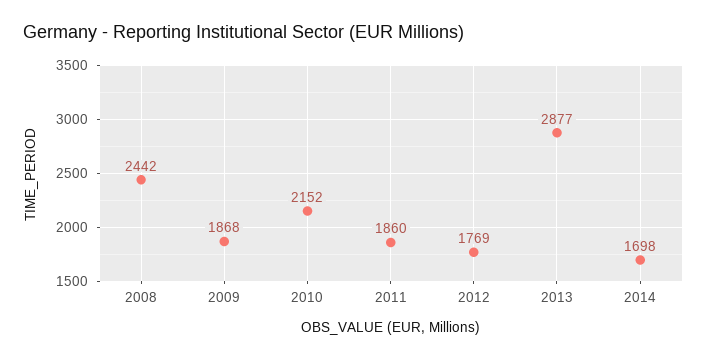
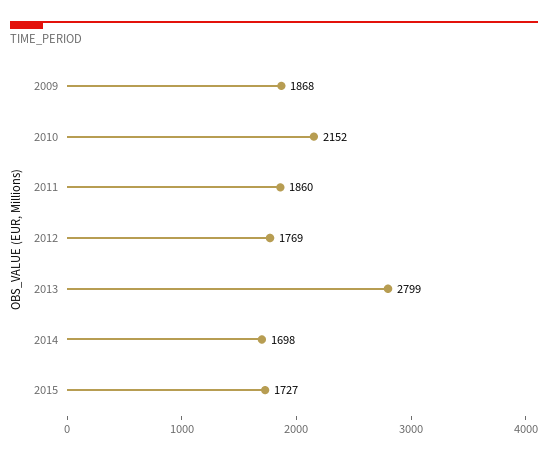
2008: 2442 -> none
2013: 2877 -> 2799
2015: none -> 1727

